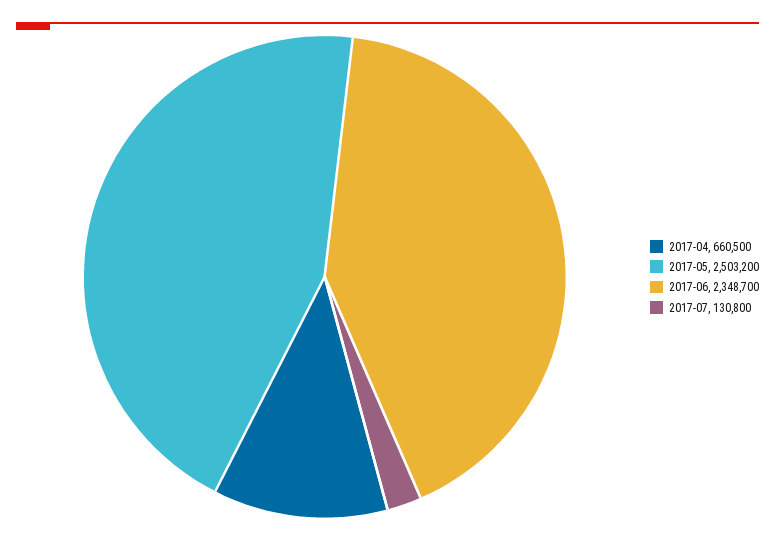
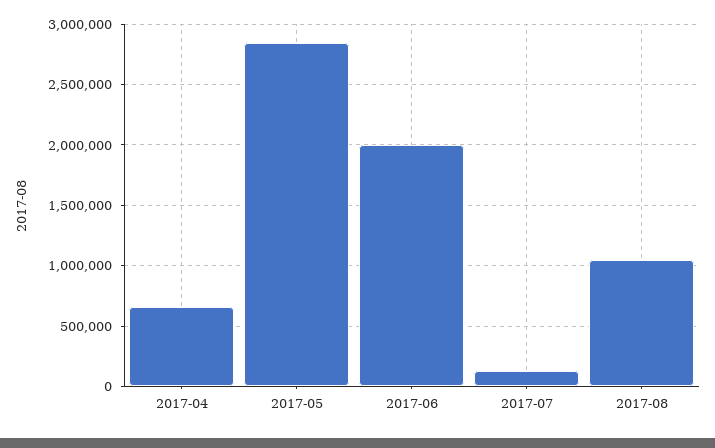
2017-05: 2503200 -> 2850000
2017-06: 2348700 -> 2000000
2017-08: none -> 1050000

